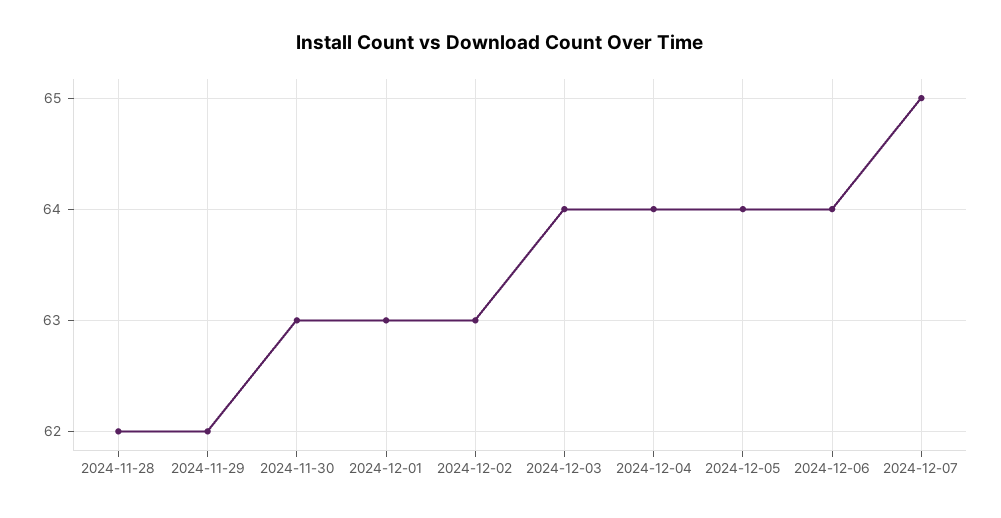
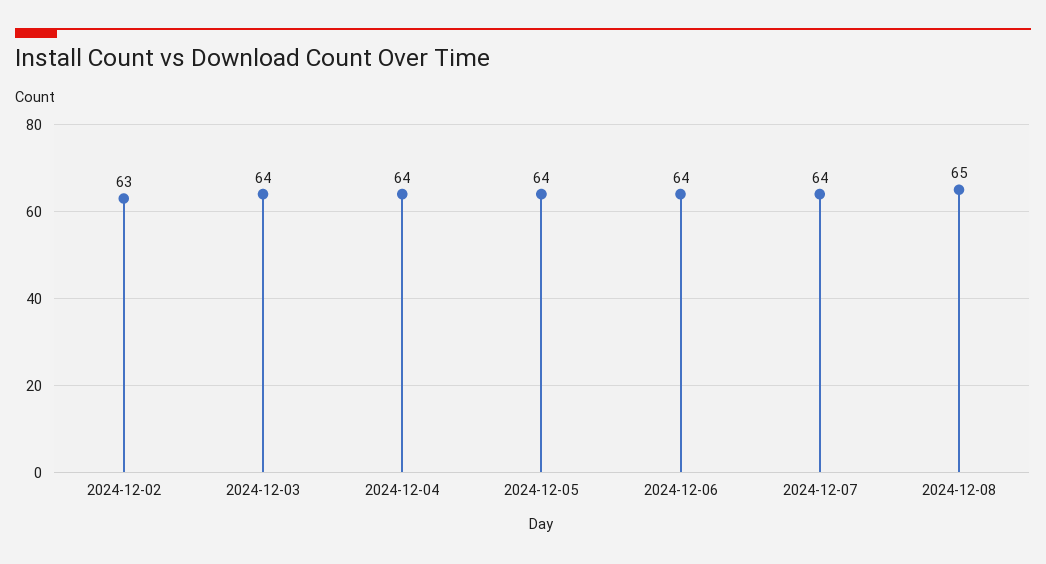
2024-11-28: 62 -> none
2024-11-29: 62 -> none
2024-11-30: 63 -> none
2024-12-01: 63 -> none
2024-12-07: 65 -> 64
2024-12-08: none -> 65

